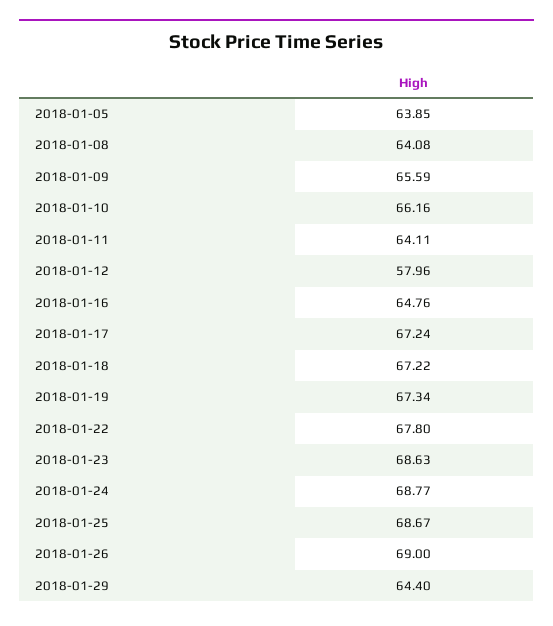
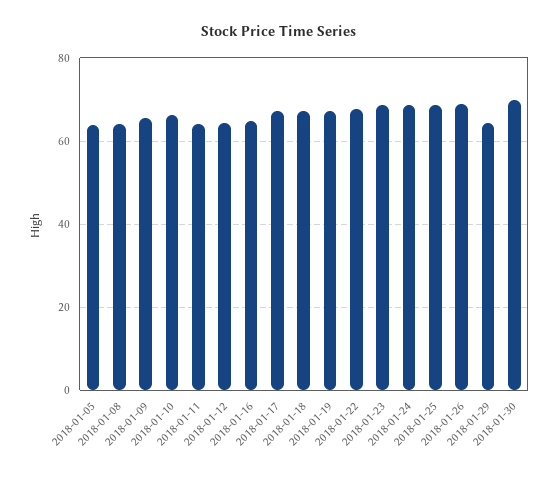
2018-01-12: 57.96 -> 64
2018-01-30: none -> 70

